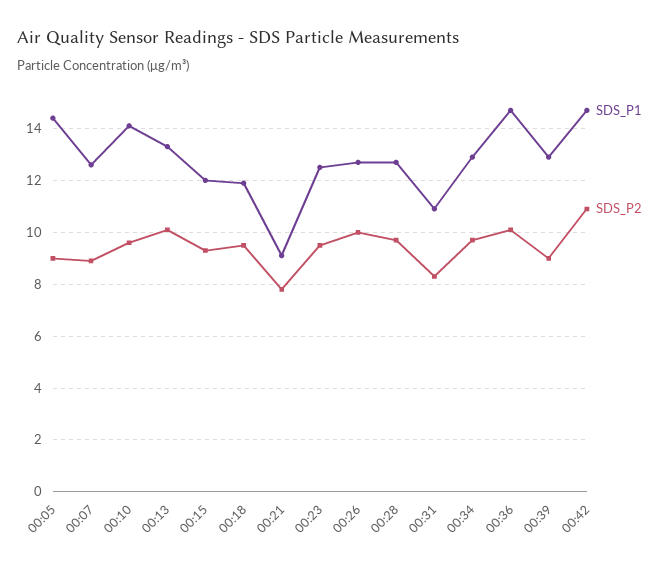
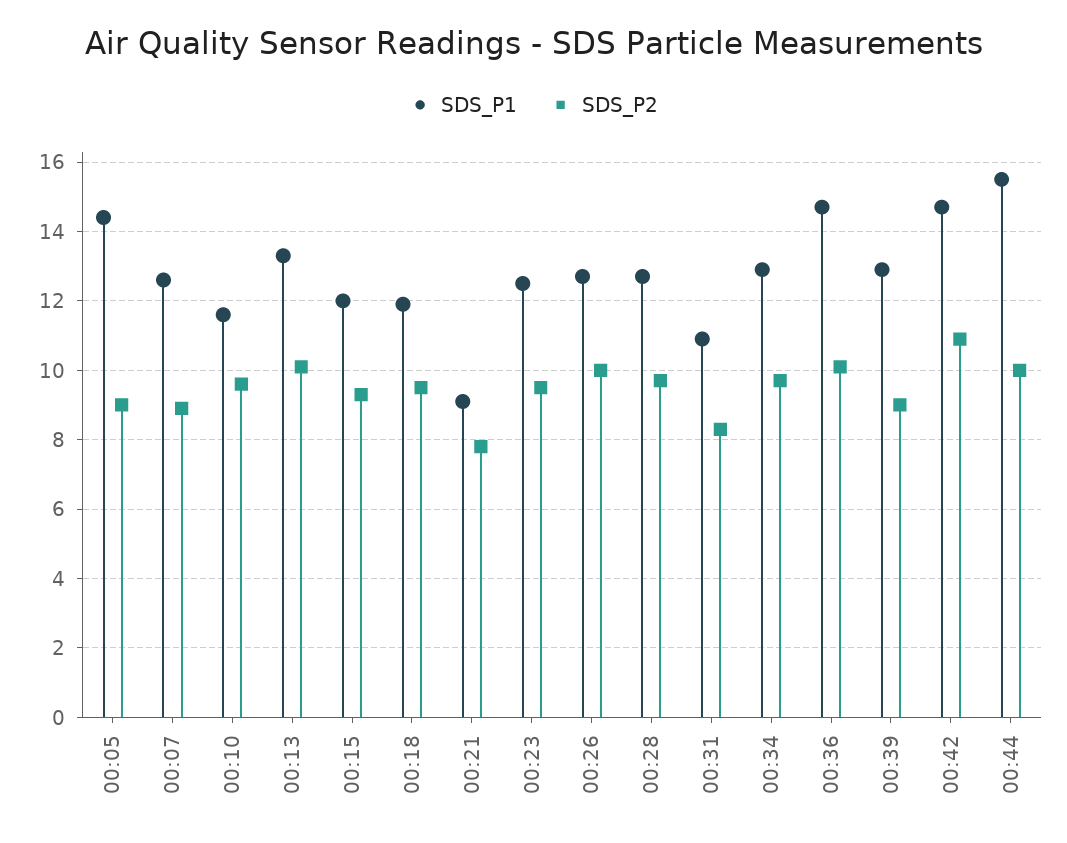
SDS_P1, 00:10: 14 -> 11.5
SDS_P1, 00:44: none -> 15.5
SDS_P2, 00:44: none -> 10

